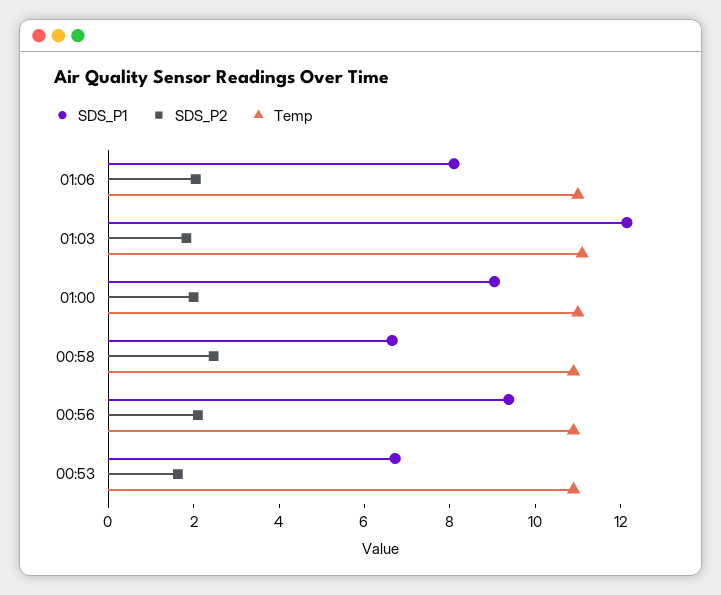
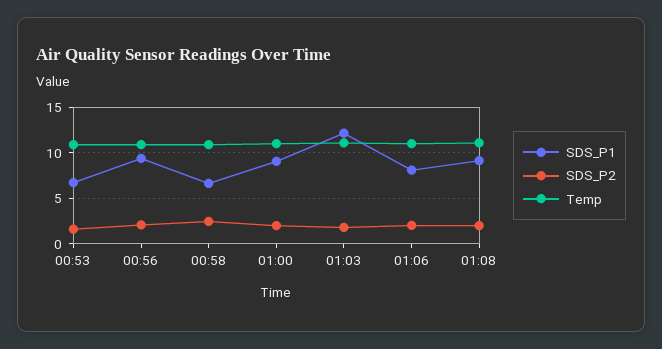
SDS_P1, 01:08: none -> 9
SDS_P2, 01:08: none -> 2
Temp, 01:08: none -> 11

